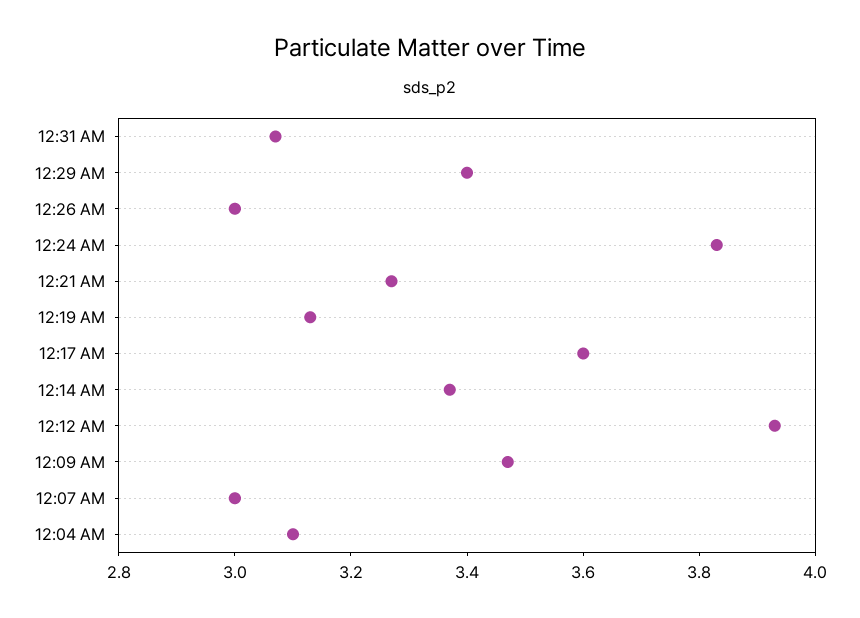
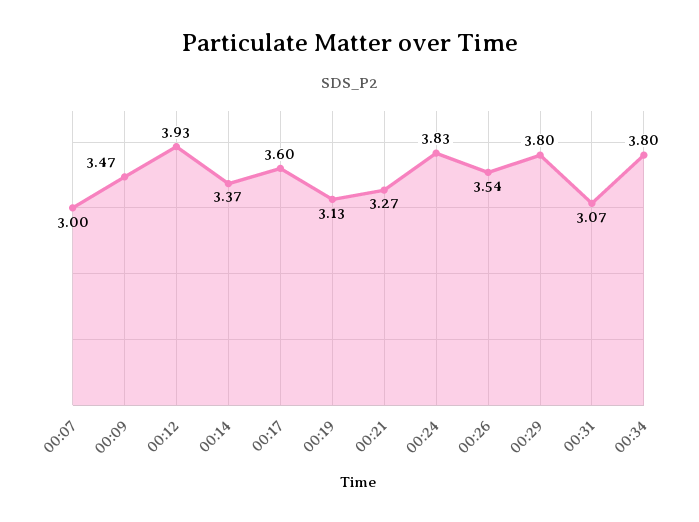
12:29 AM: 3.4 -> 3.8
12:26 AM: 3 -> 3.54
12:04 AM: 3.1 -> none
00:34: none -> 3.8

